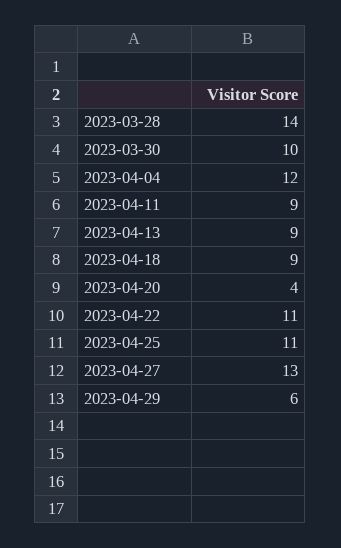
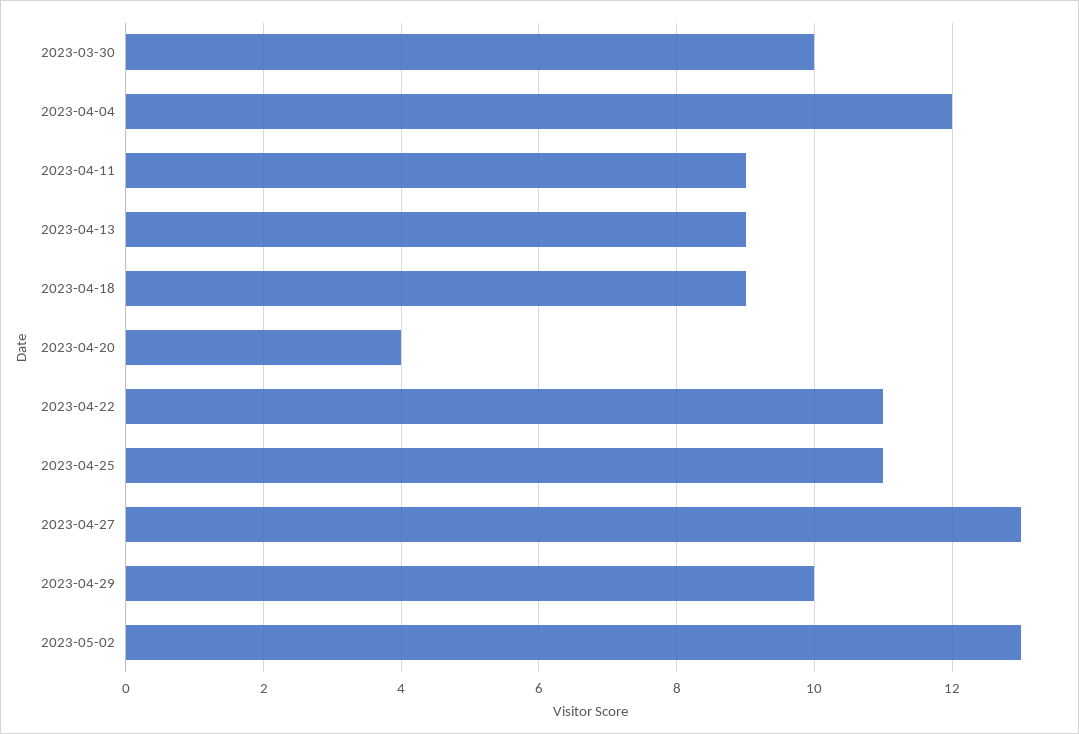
2023-03-28: 14 -> none
2023-04-29: 6 -> 10
2023-05-02: none -> 13

